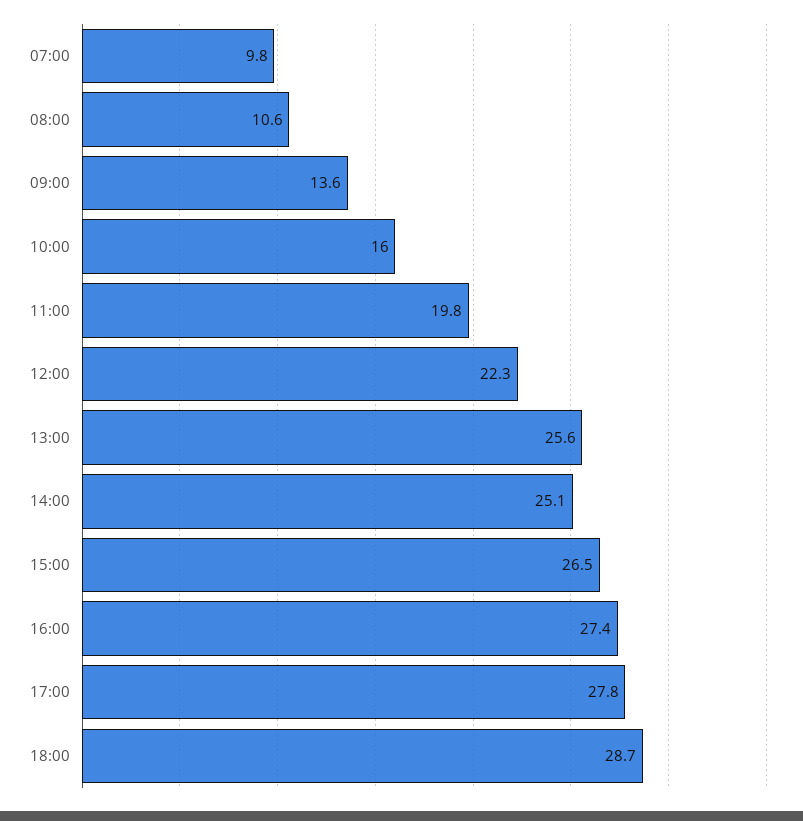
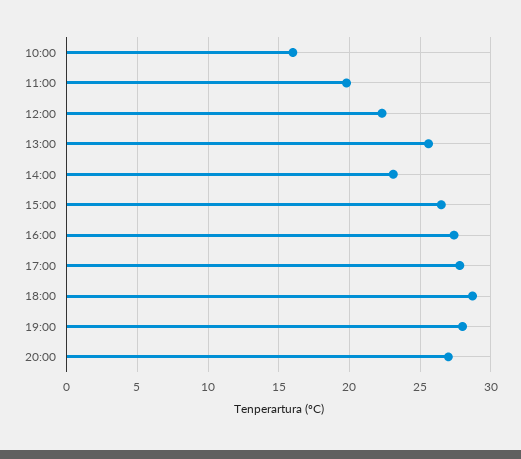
07:00: 9.8 -> none
08:00: 10.6 -> none
09:00: 13.6 -> none
14:00: 25.1 -> 23
19:00: none -> 28
20:00: none -> 27

